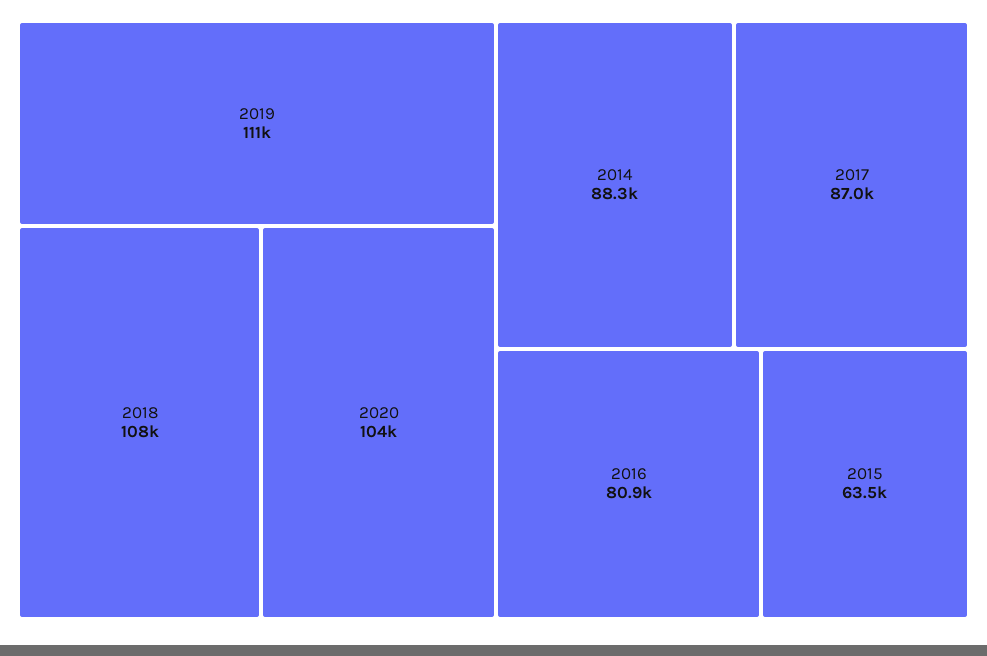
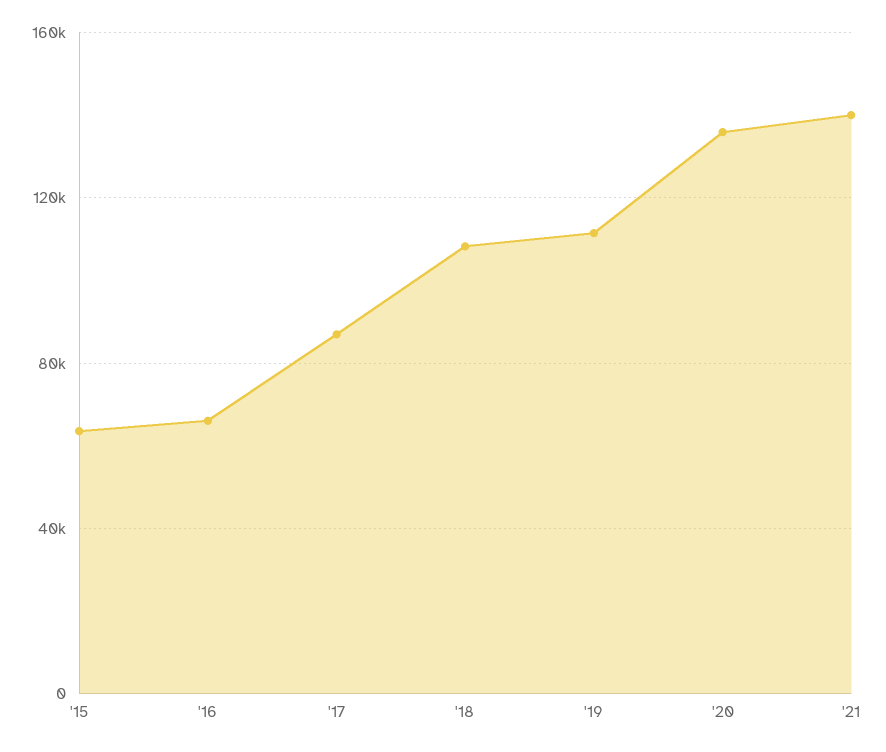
2020: 104000 -> 135000
2014: 88300 -> none
2016: 80900 -> 65000
'21: none -> 140000

